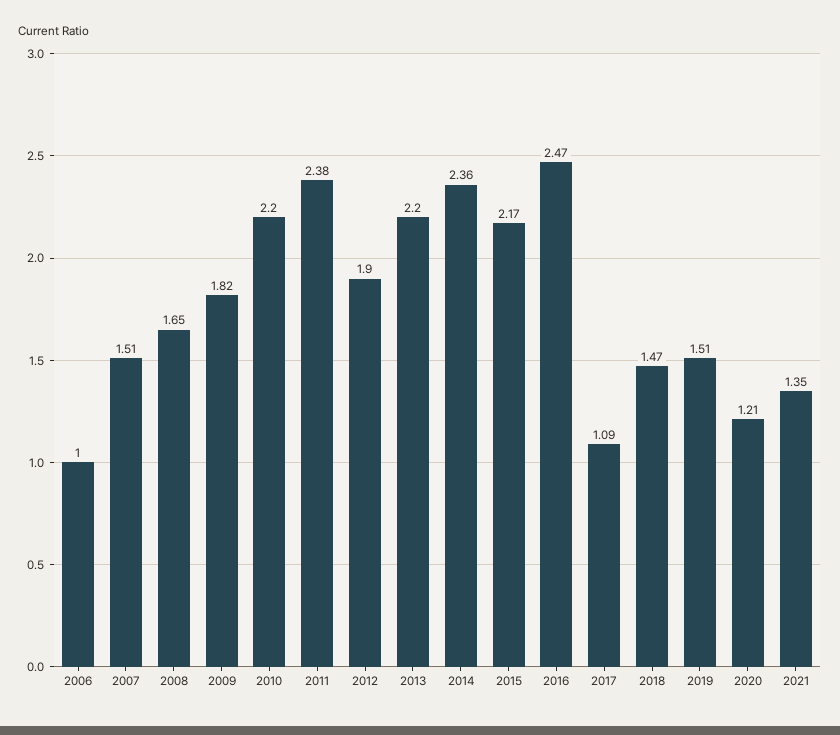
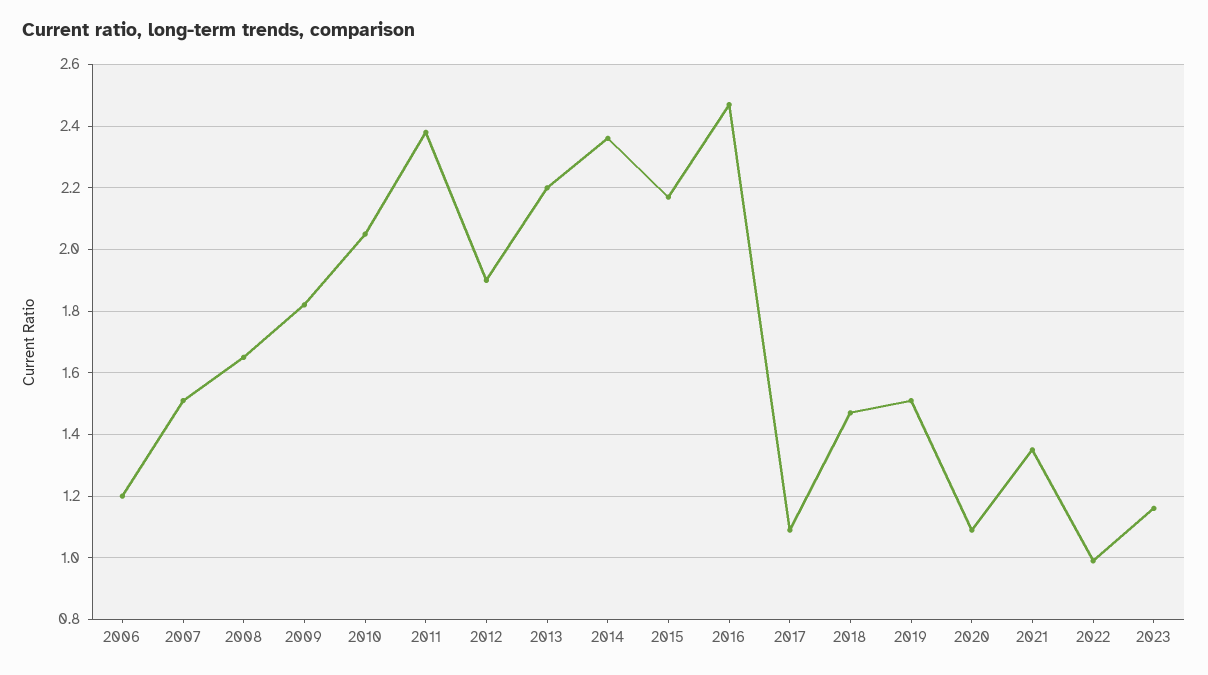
2006: 1 -> 1.2
2010: 2.2 -> 2.05
2020: 1.21 -> 1.1
2022: none -> 1
2023: none -> 1.15

